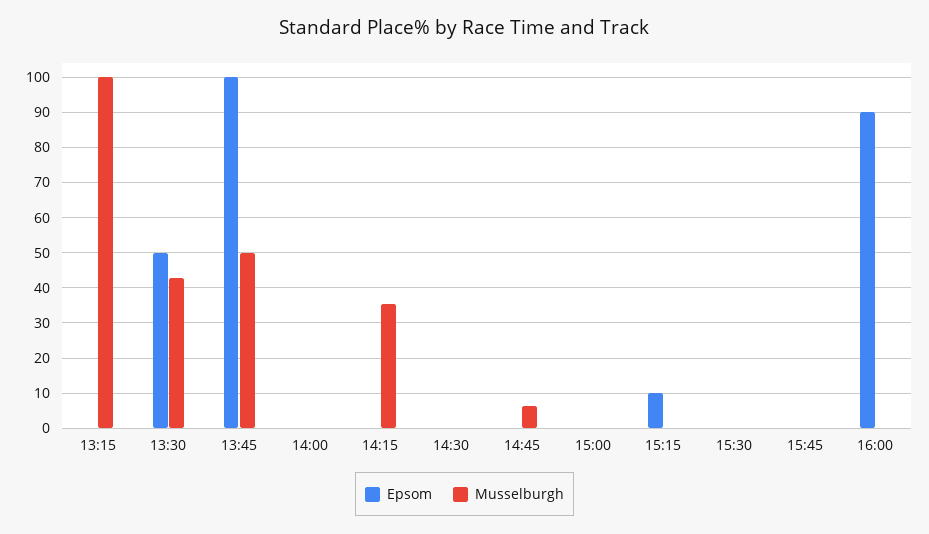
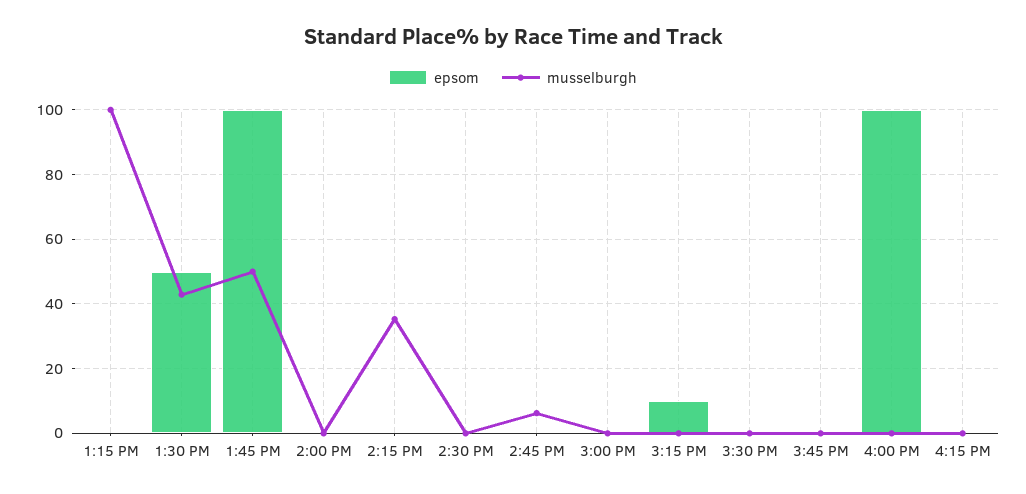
Epsom, 16:00: 90 -> 100
Epsom, 4:15 PM: none -> 0
Musselburgh, 4:15 PM: none -> 0

